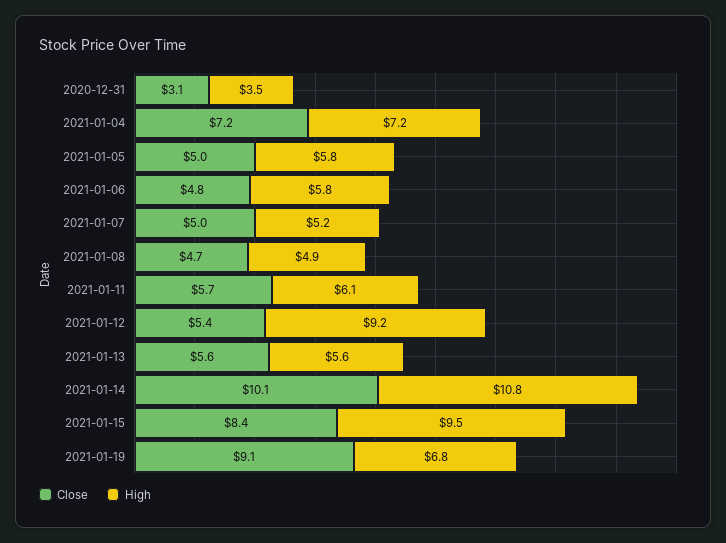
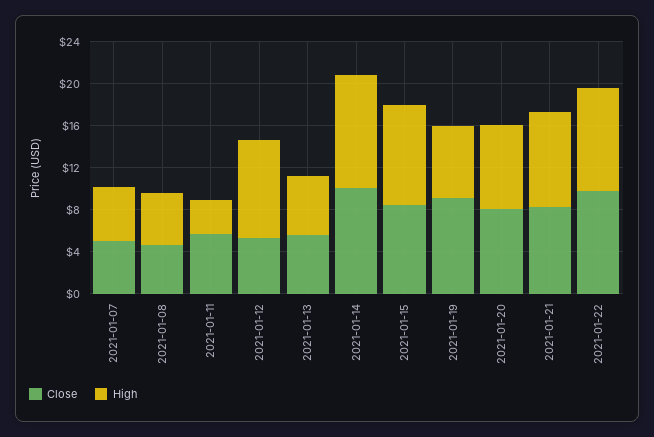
Close, 2020-12-31: 3.1 -> none
High, 2020-12-31: 3.5 -> none
Close, 2021-01-04: 7.2 -> none
High, 2021-01-04: 7.2 -> none
Close, 2021-01-05: 5 -> none
High, 2021-01-05: 5.8 -> none
Close, 2021-01-06: 4.8 -> none
High, 2021-01-06: 5.8 -> none
High, 2021-01-11: 6.1 -> 3
Close, 2021-01-20: none -> 8
High, 2021-01-20: none -> 8
Close, 2021-01-21: none -> 8
High, 2021-01-21: none -> 9
Close, 2021-01-22: none -> 10
High, 2021-01-22: none -> 10

